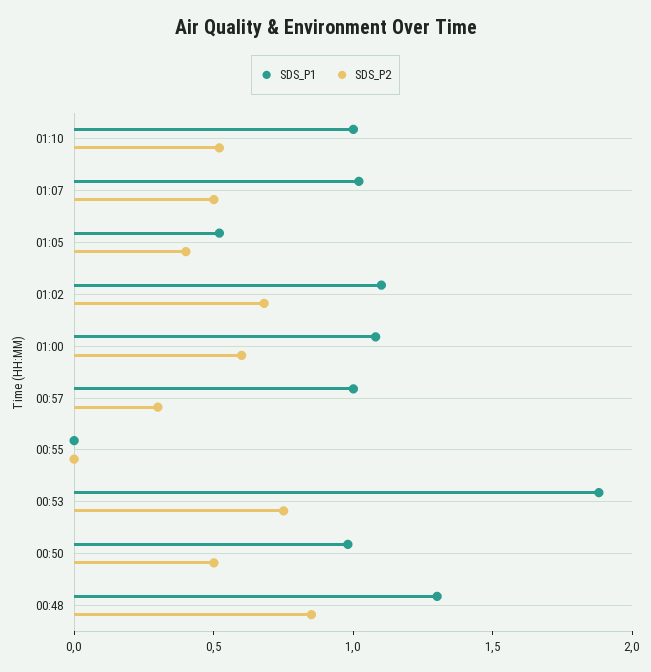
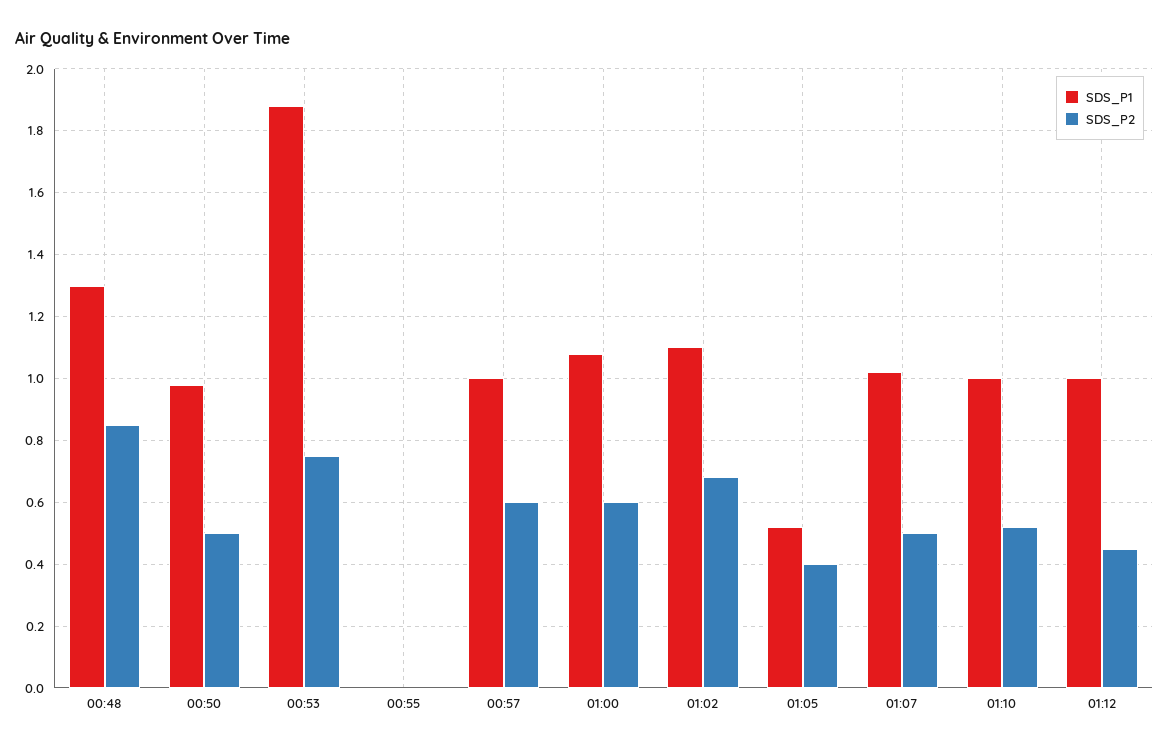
SDS_P2, 00:57: 0.3 -> 0.6
SDS_P1, 01:12: none -> 1
SDS_P2, 01:12: none -> 0.45

